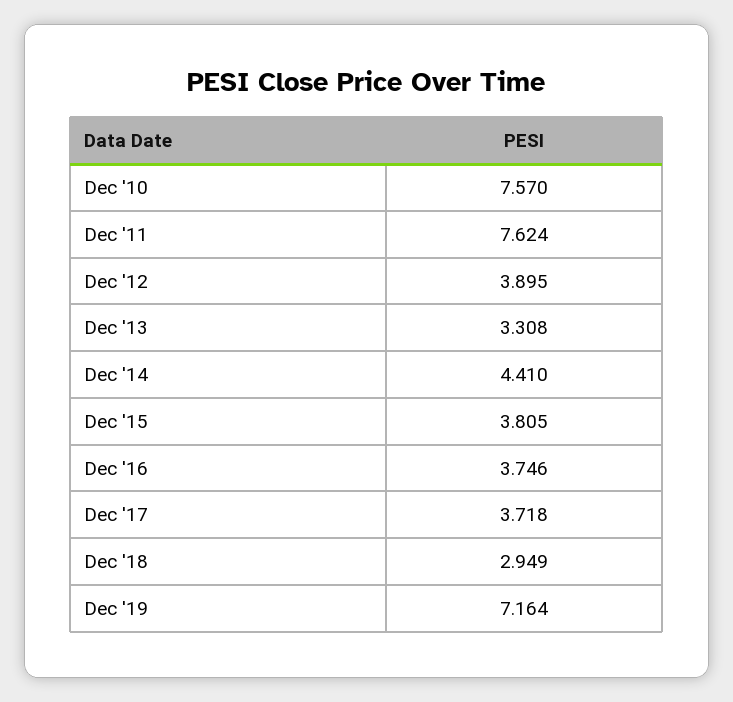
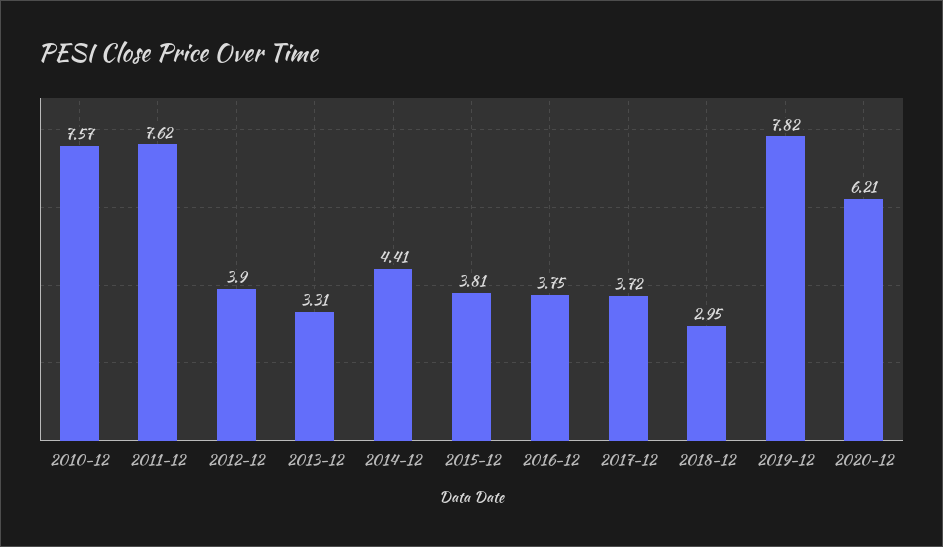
Dec '19: 7.164 -> 7.82
2020-12: none -> 6.21

